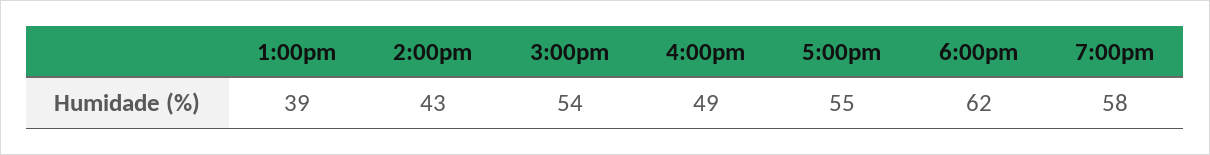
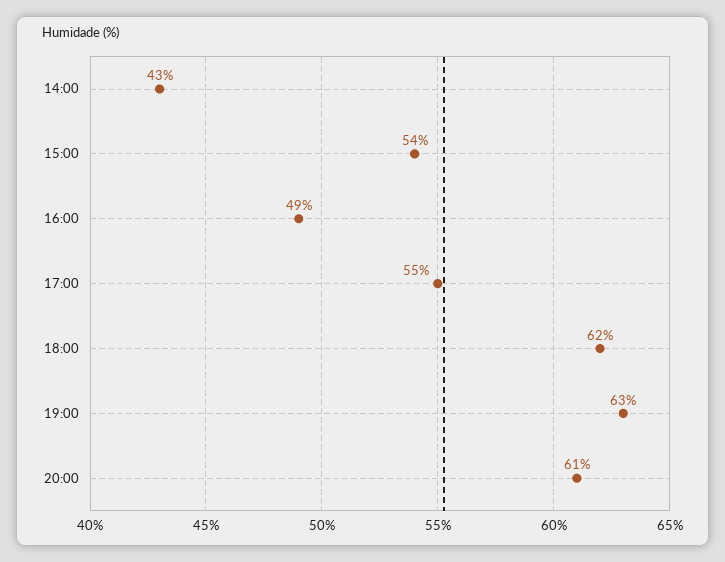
1:00pm: 39 -> none
7:00pm: 58 -> 63
20:00: none -> 61

